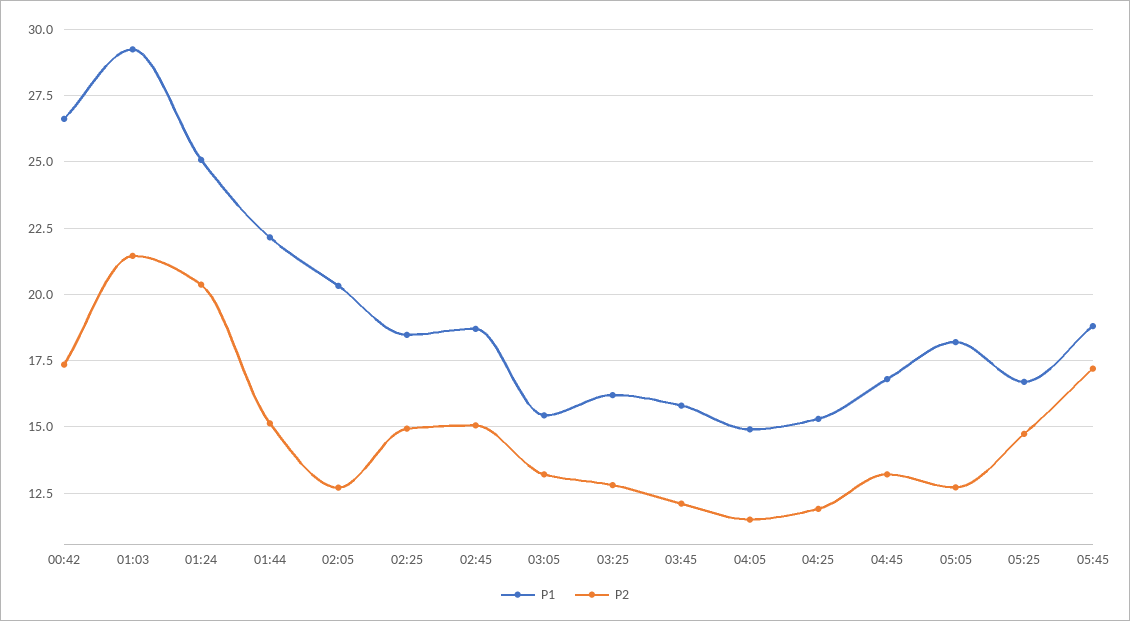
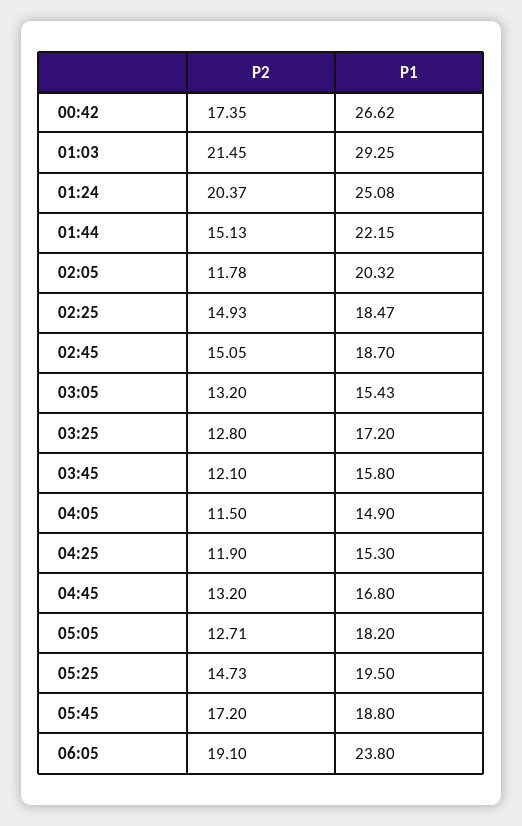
P2, 02:05: 12.75 -> 11.78
P1, 03:25: 16.25 -> 17.2
P1, 05:25: 16.75 -> 19.5
P2, 06:05: none -> 19.1
P1, 06:05: none -> 23.8

